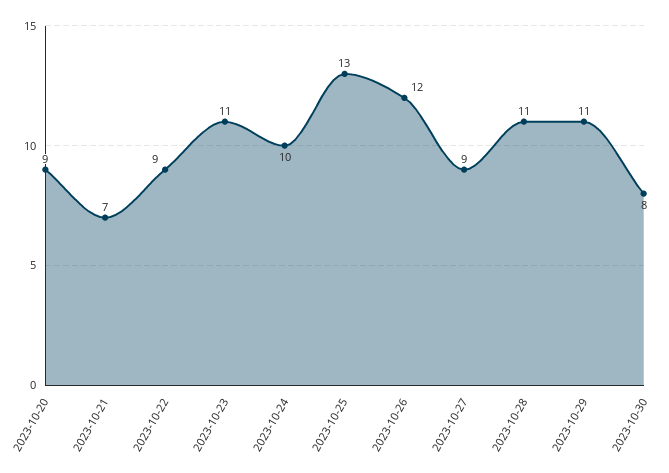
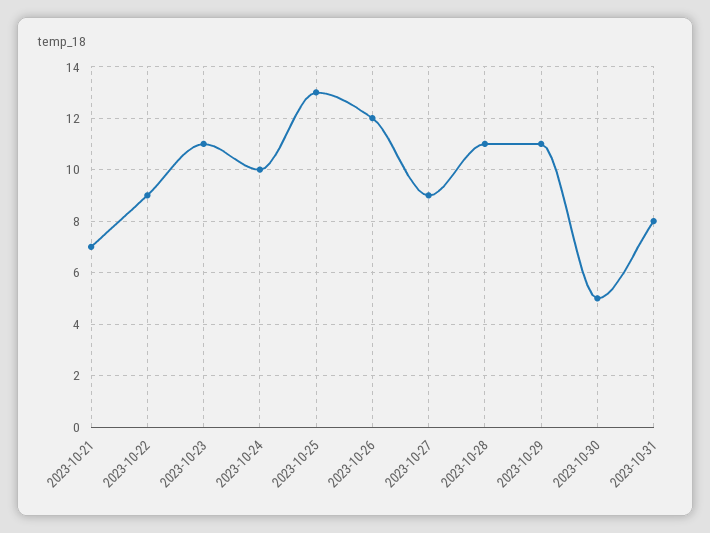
2023-10-20: 9 -> none
2023-10-30: 8 -> 5
2023-10-31: none -> 8

